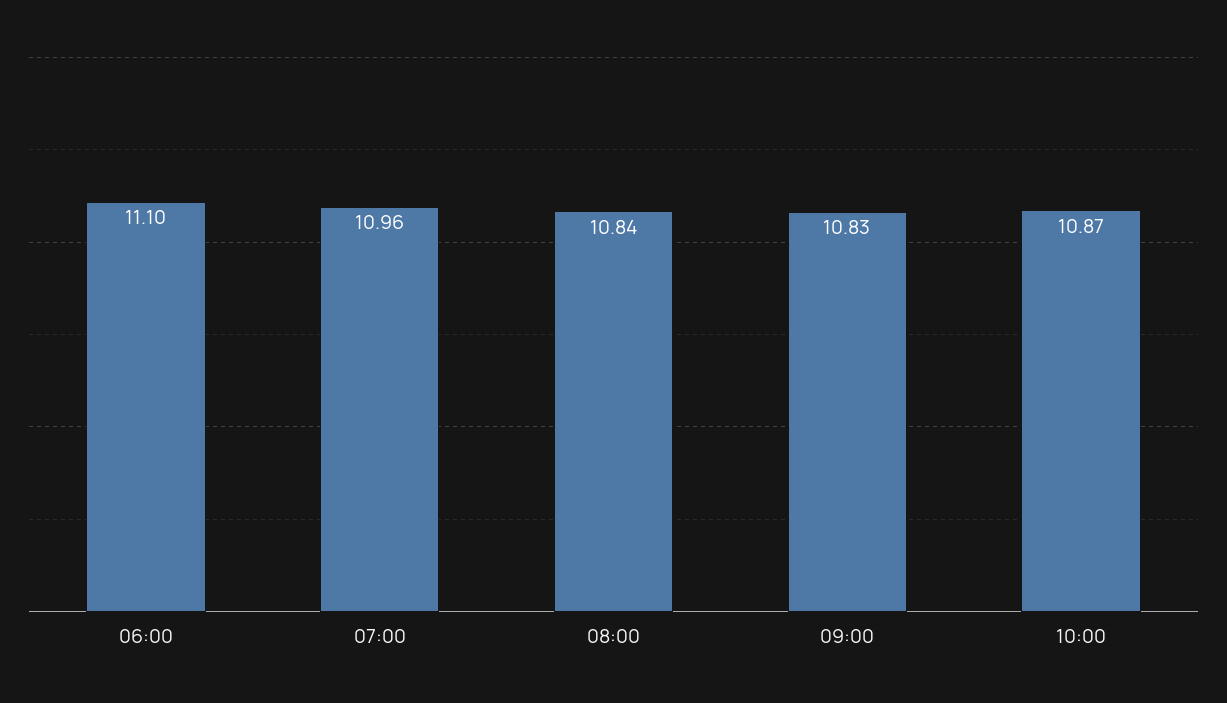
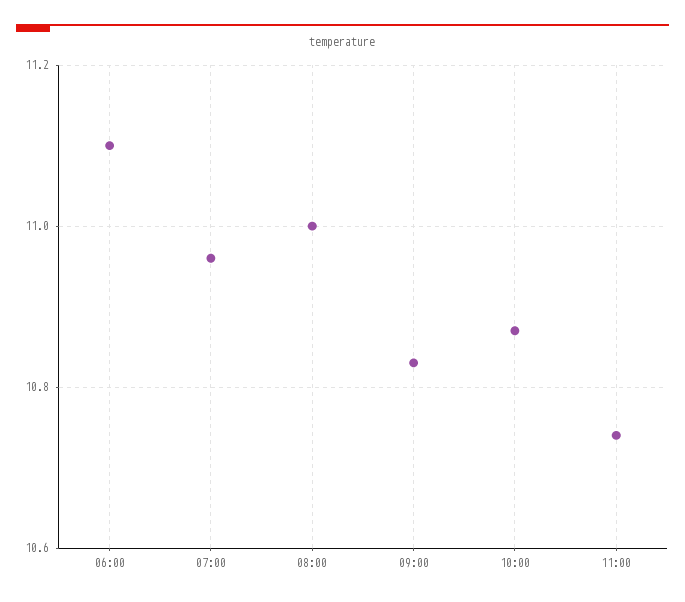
08:00: 10.84 -> 11
11:00: none -> 10.75

